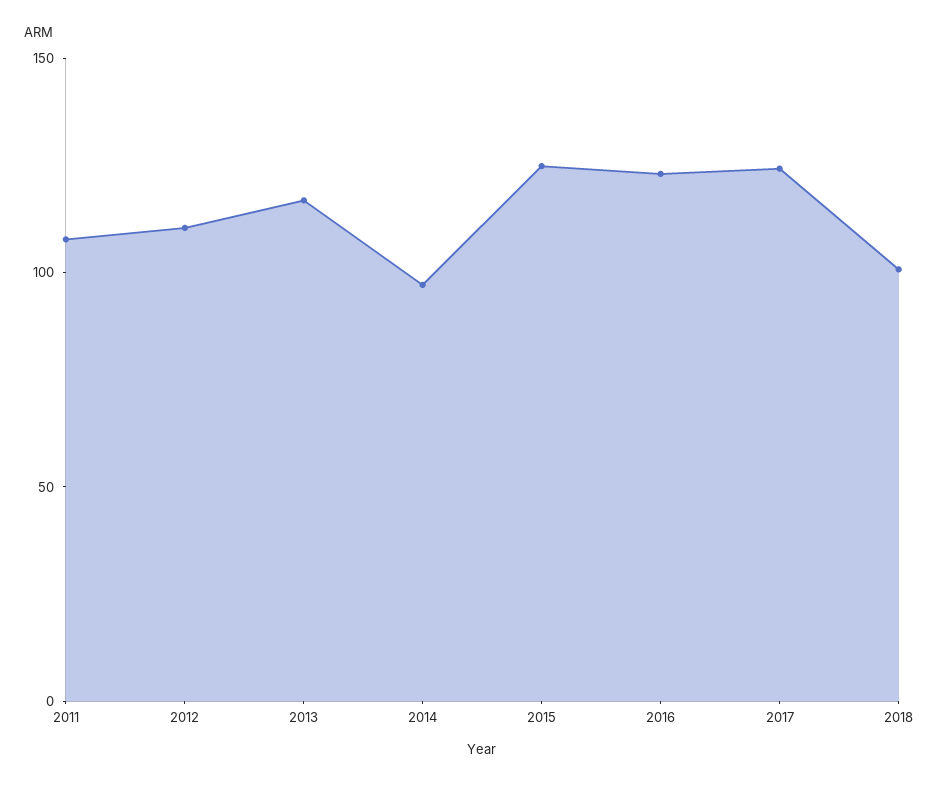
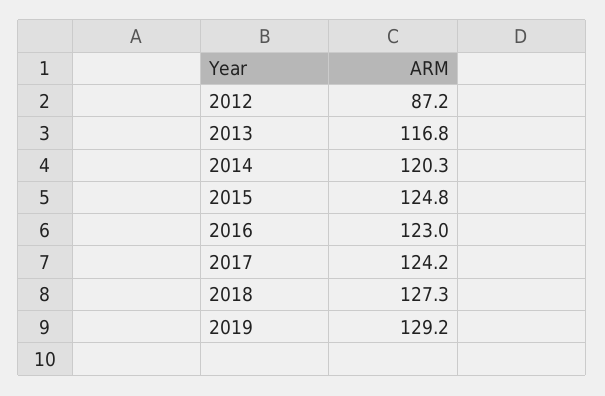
2011: 110 -> none
2012: 110 -> 87.2
2014: 100 -> 120.3
2018: 100 -> 127.3
2019: none -> 129.2

